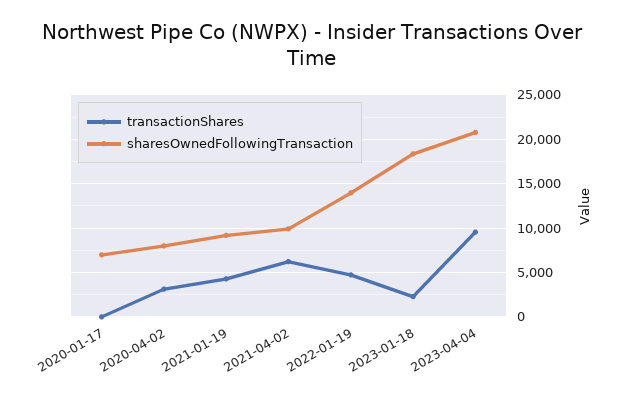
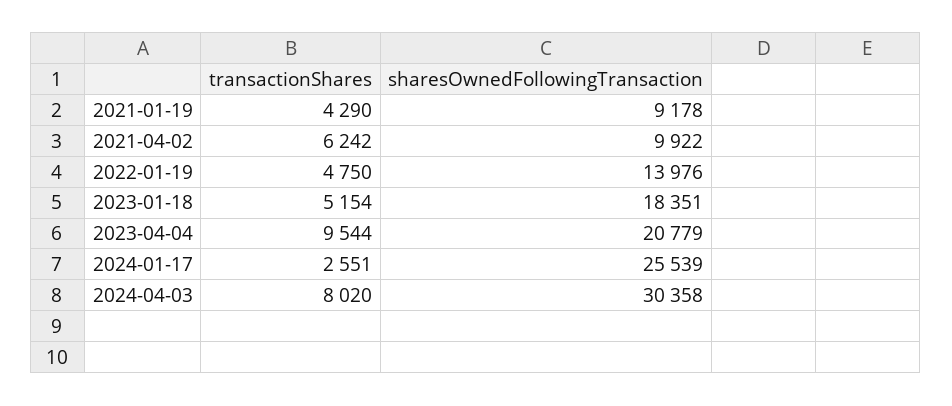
transactionShares, 2020-01-17: 0 -> none
sharesOwnedFollowingTransaction, 2020-01-17: 7000 -> none
transactionShares, 2020-04-02: 3000 -> none
sharesOwnedFollowingTransaction, 2020-04-02: 8000 -> none
transactionShares, 2023-01-18: 2000 -> 5154
transactionShares, 2024-01-17: none -> 2551
sharesOwnedFollowingTransaction, 2024-01-17: none -> 25539
transactionShares, 2024-04-03: none -> 8020
sharesOwnedFollowingTransaction, 2024-04-03: none -> 30358

